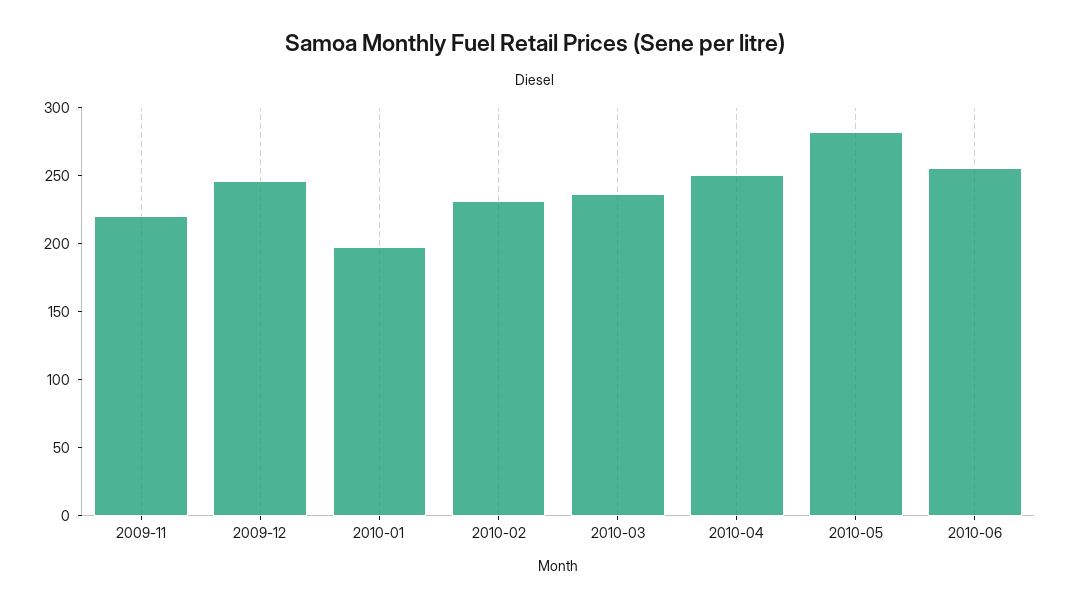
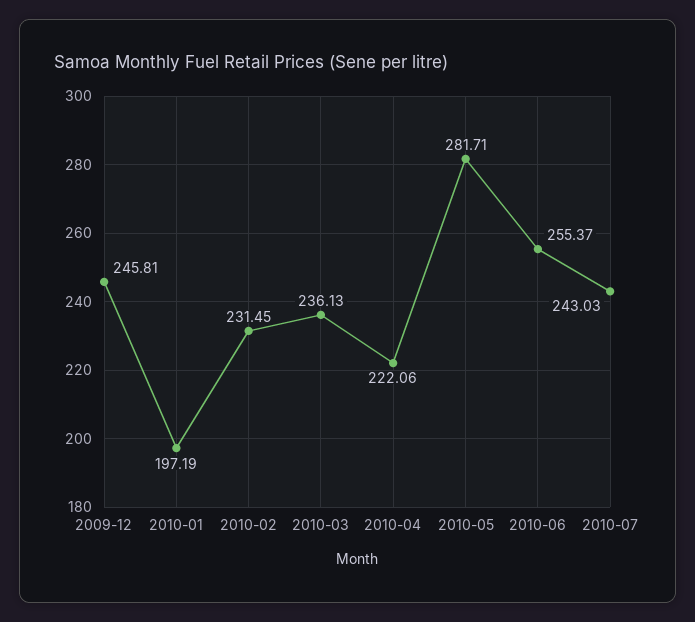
2009-11: 220 -> none
2010-04: 250 -> 222.06
2010-07: none -> 243.03

